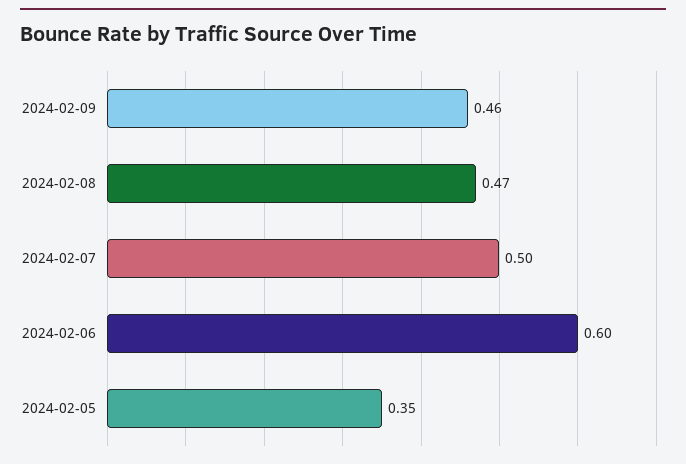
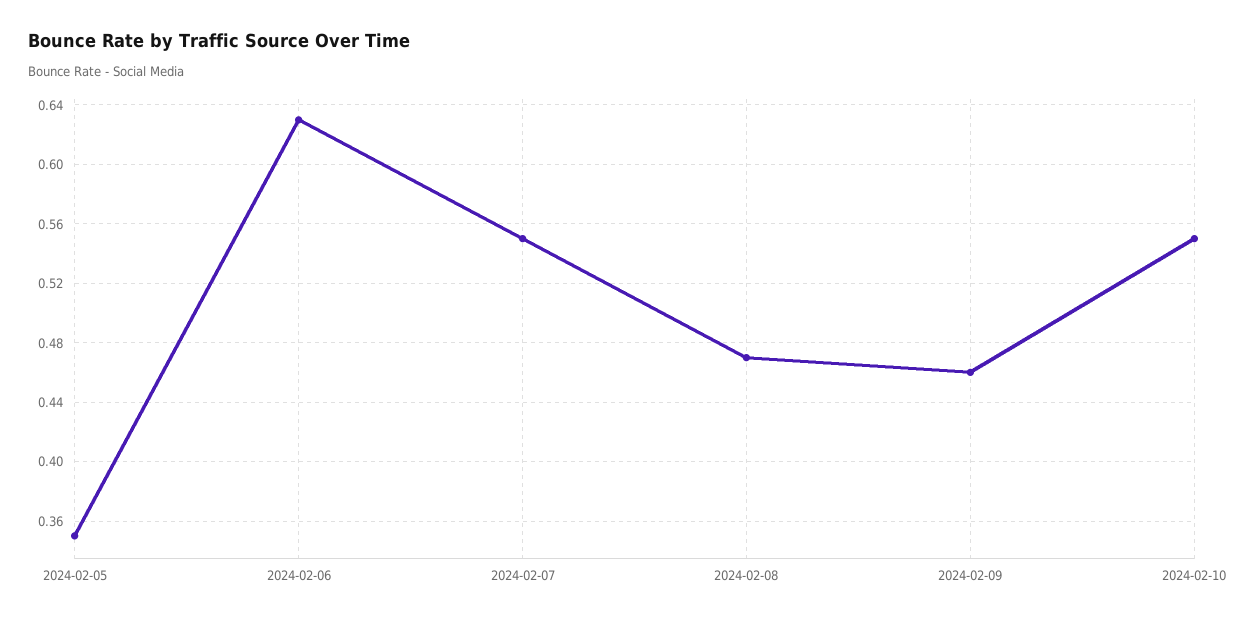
2024-02-07: 0.5 -> 0.55
2024-02-06: 0.6 -> 0.63
2024-02-10: none -> 0.55

